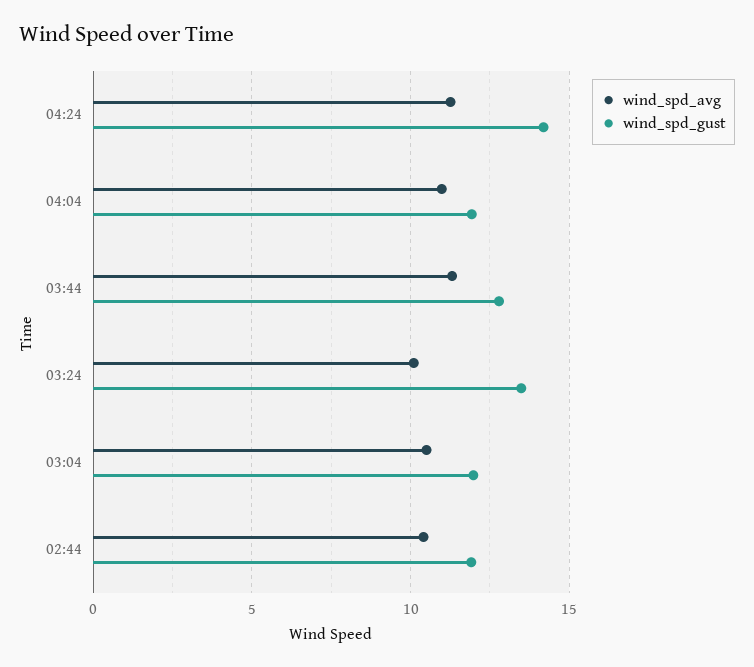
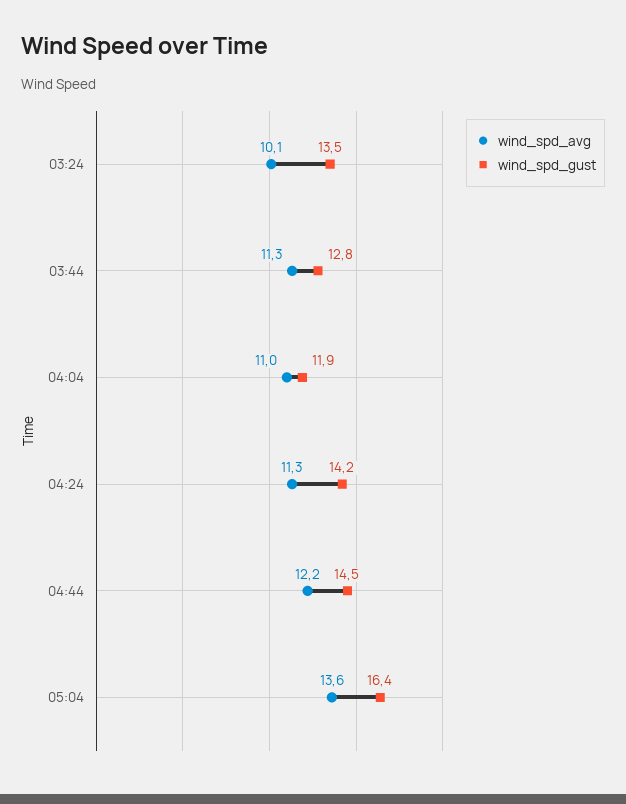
wind_spd_avg, 03:04: 10.5 -> none
wind_spd_gust, 03:04: 12 -> none
wind_spd_avg, 02:44: 10.5 -> none
wind_spd_gust, 02:44: 12 -> none
wind_spd_avg, 04:44: none -> 12.2
wind_spd_gust, 04:44: none -> 14.5
wind_spd_avg, 05:04: none -> 13.6
wind_spd_gust, 05:04: none -> 16.4

